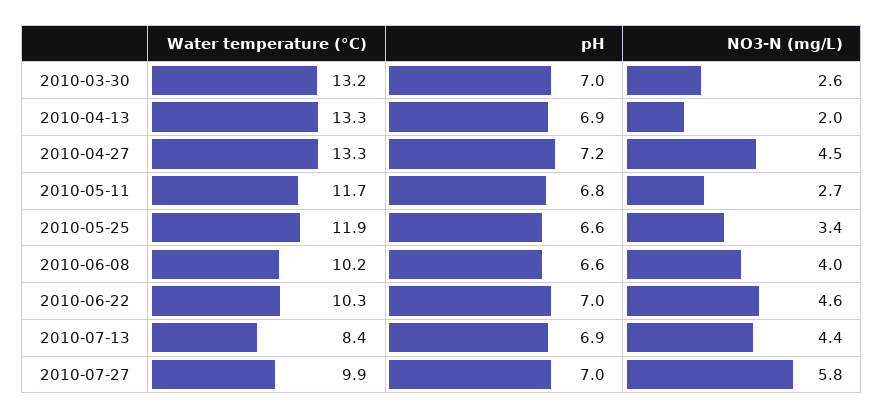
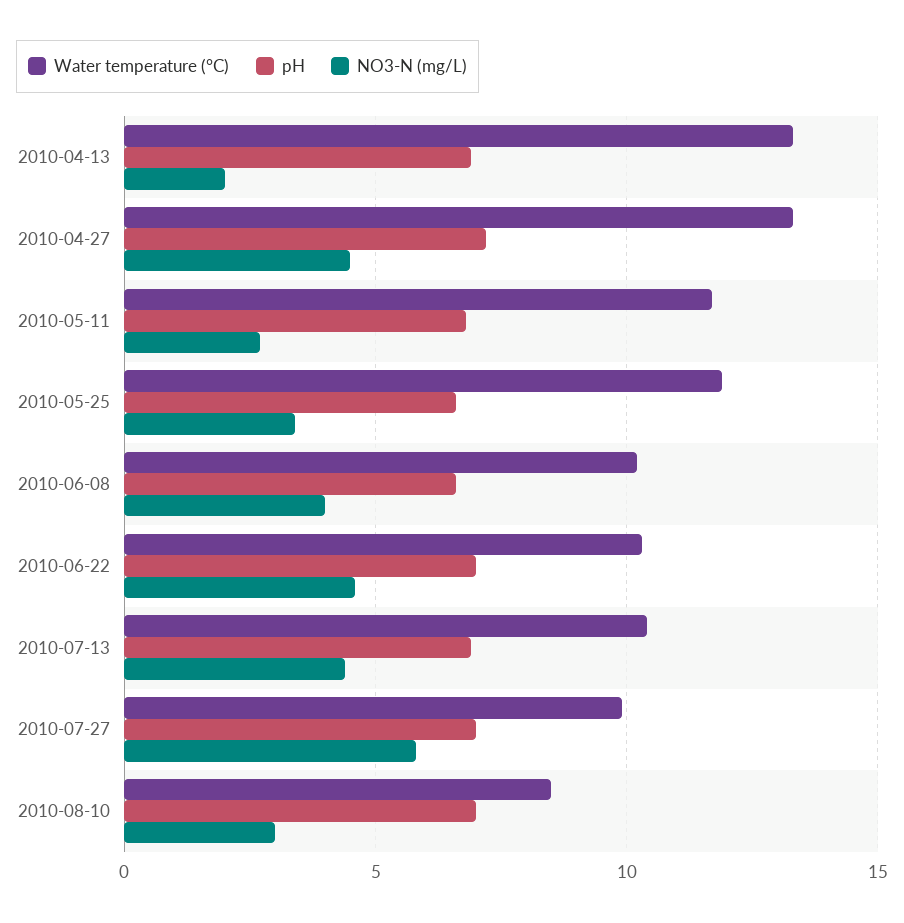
Water temperature (°C), 2010-03-30: 13.2 -> none
pH, 2010-03-30: 7 -> none
NO3-N (mg/L), 2010-03-30: 2.6 -> none
Water temperature (°C), 2010-07-13: 8.4 -> 10.5
Water temperature (°C), 2010-08-10: none -> 8.5
pH, 2010-08-10: none -> 7
NO3-N (mg/L), 2010-08-10: none -> 3

